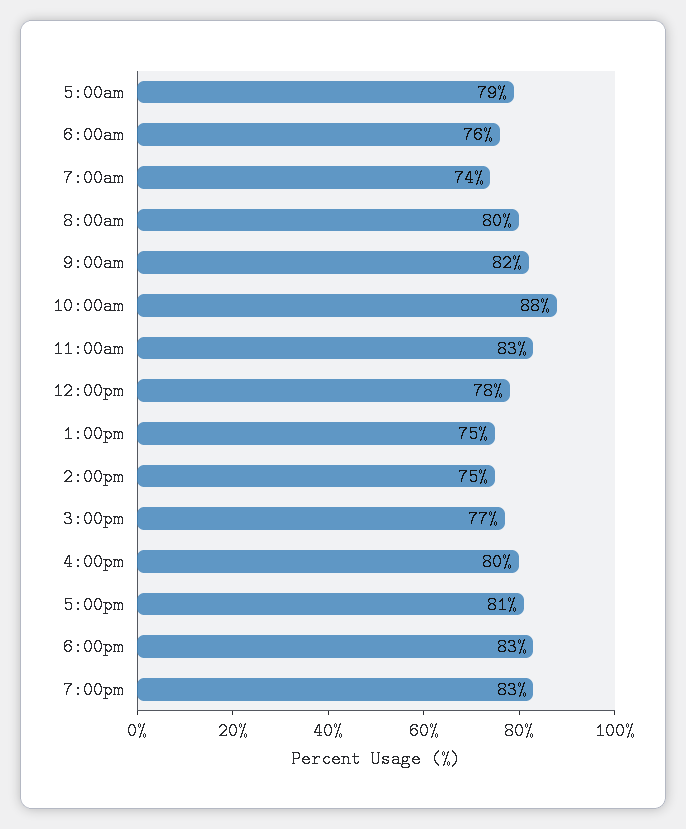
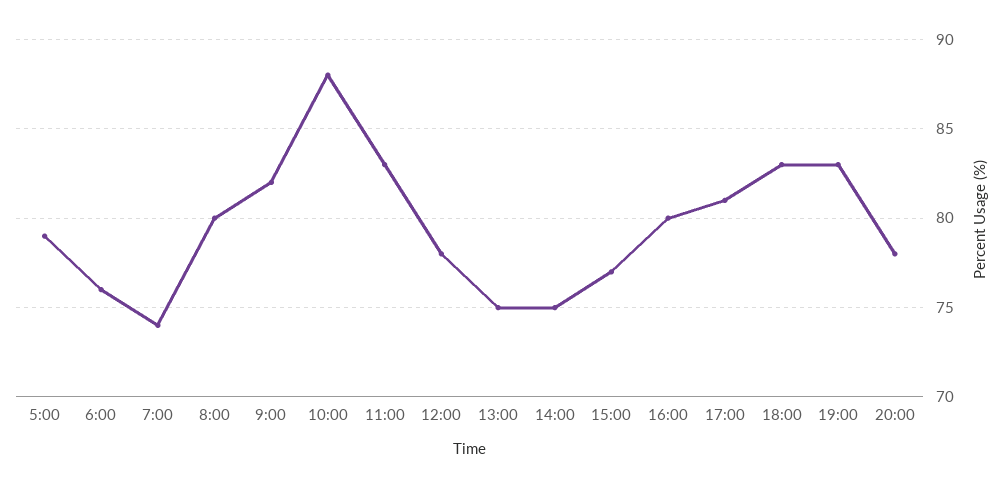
20:00: none -> 78

